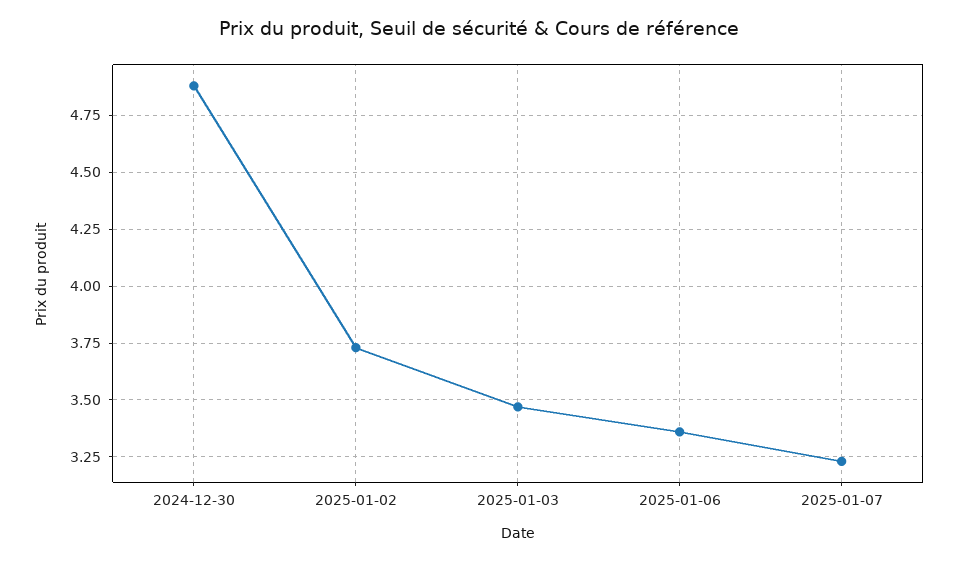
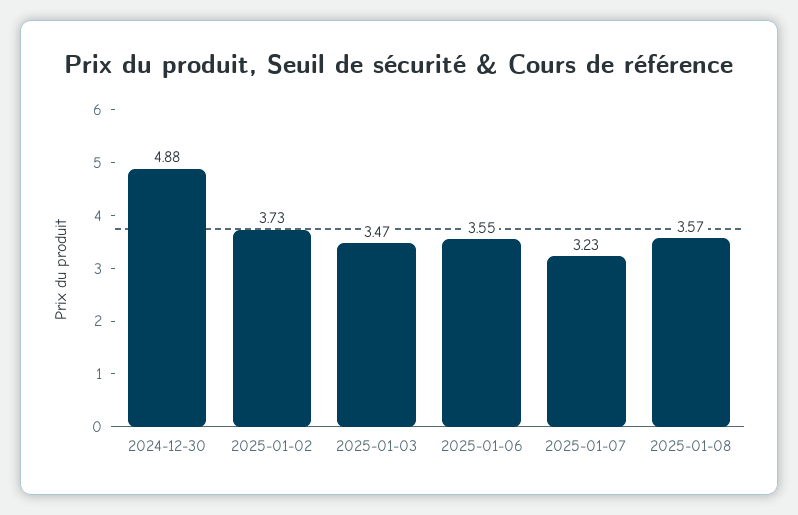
2025-01-06: 3.35 -> 3.55
2025-01-08: none -> 3.57

